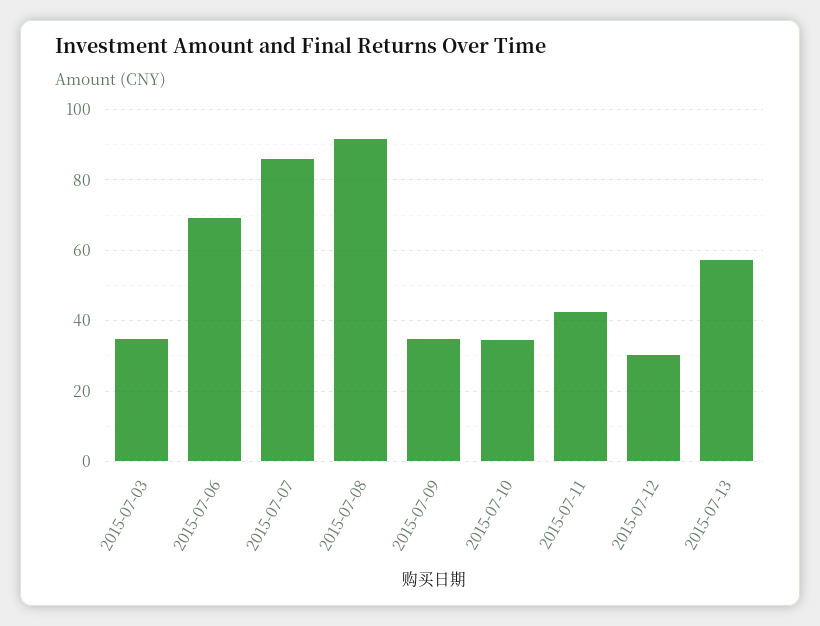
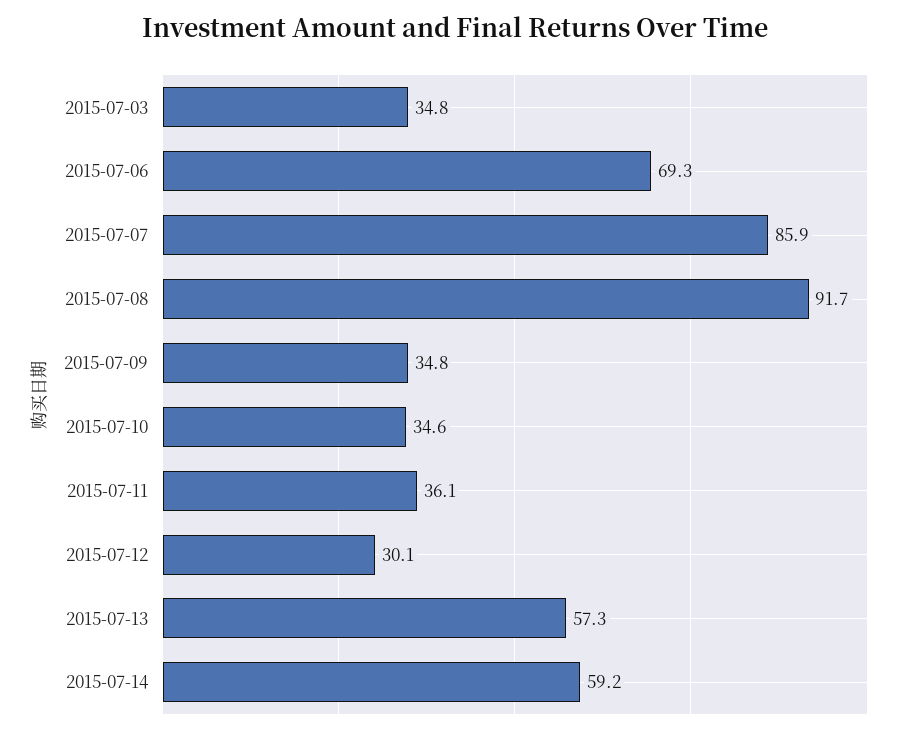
2015-07-11: 42 -> 36.1
2015-07-14: none -> 59.2

